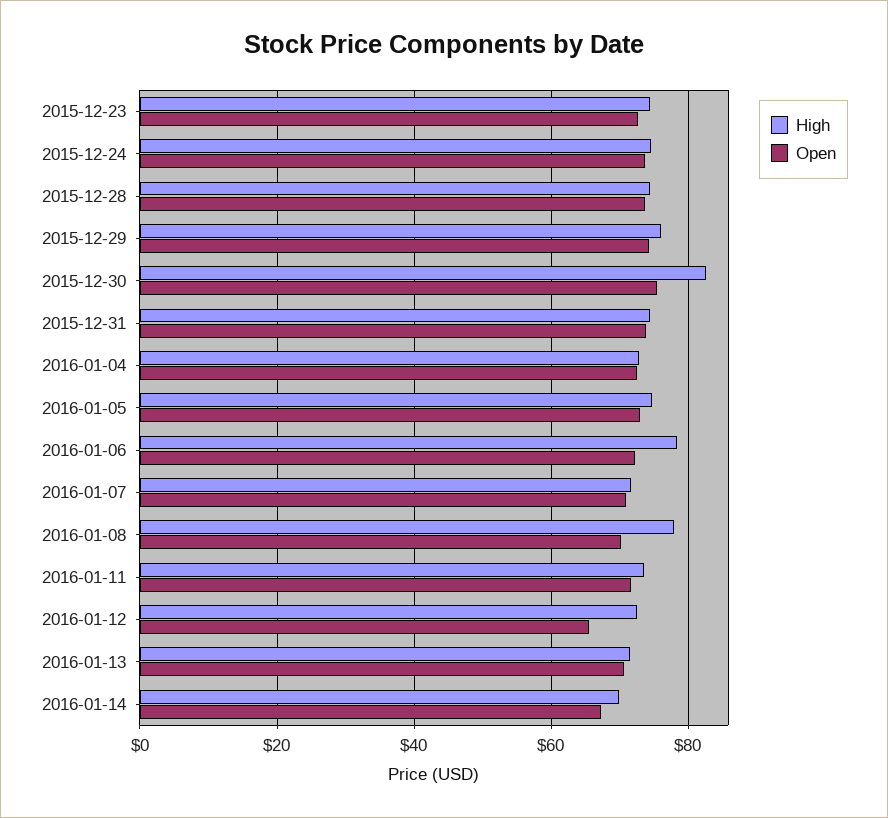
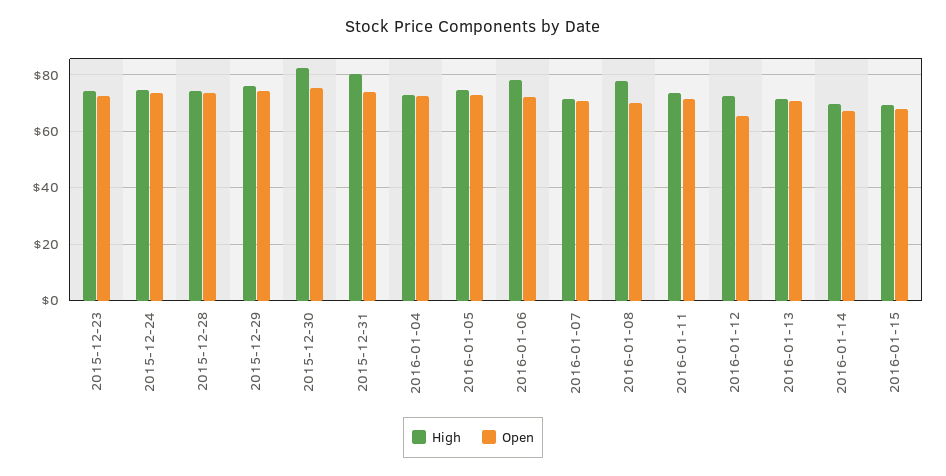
High, 2015-12-31: 74 -> 80
High, 2016-01-15: none -> 70
Open, 2016-01-15: none -> 67.5

